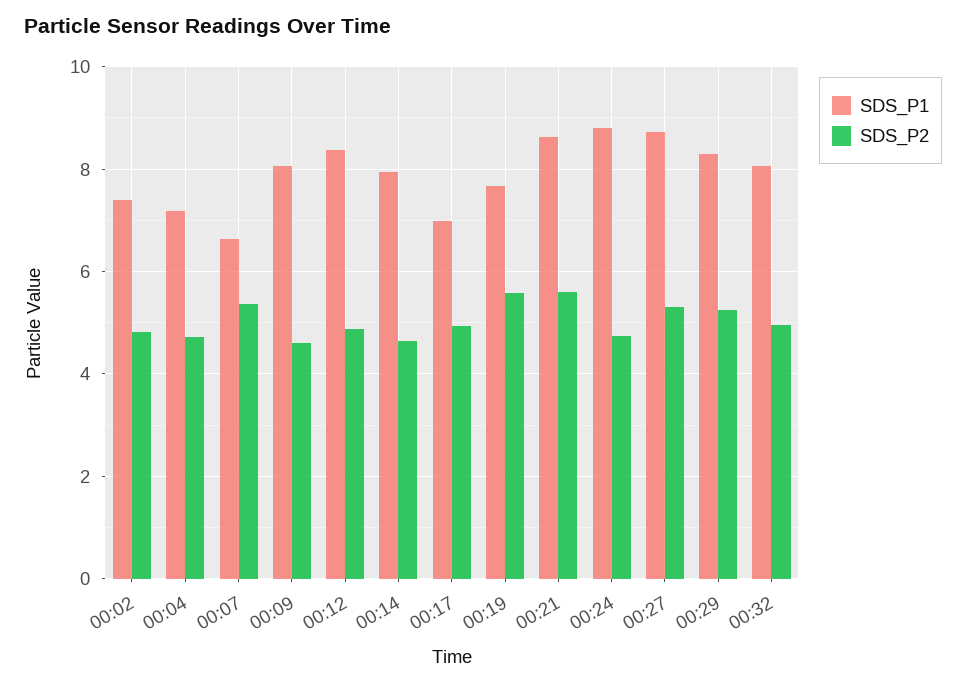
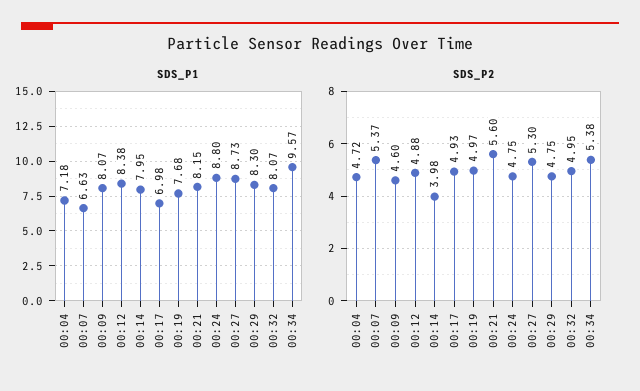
SDS_P1, 00:02: 7.4 -> none
SDS_P2, 00:02: 4.8 -> none
SDS_P2, 00:14: 4.6 -> 3.98
SDS_P2, 00:19: 5.6 -> 4.97
SDS_P1, 00:21: 8.6 -> 8.15
SDS_P2, 00:29: 5.2 -> 4.75
SDS_P1, 00:34: none -> 9.57
SDS_P2, 00:34: none -> 5.38

